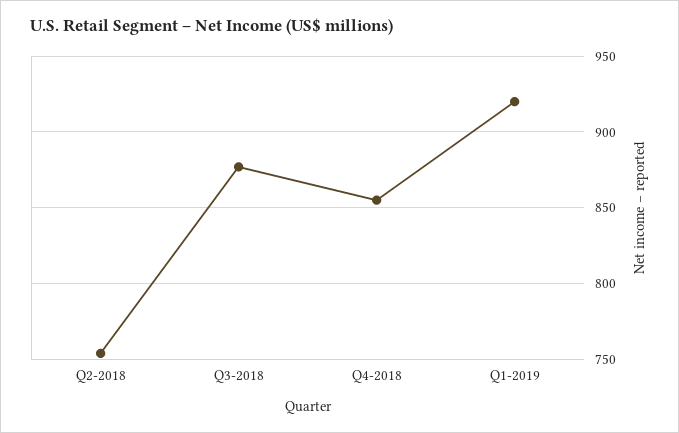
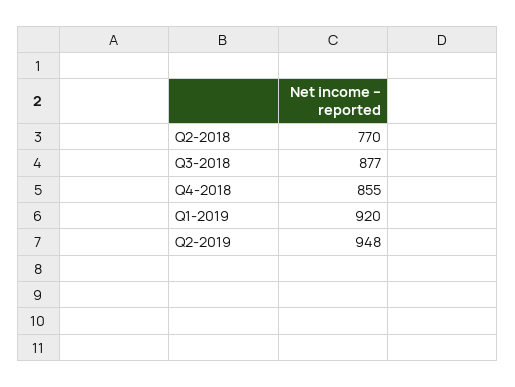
Q2-2018: 755 -> 770
Q2-2019: none -> 948

